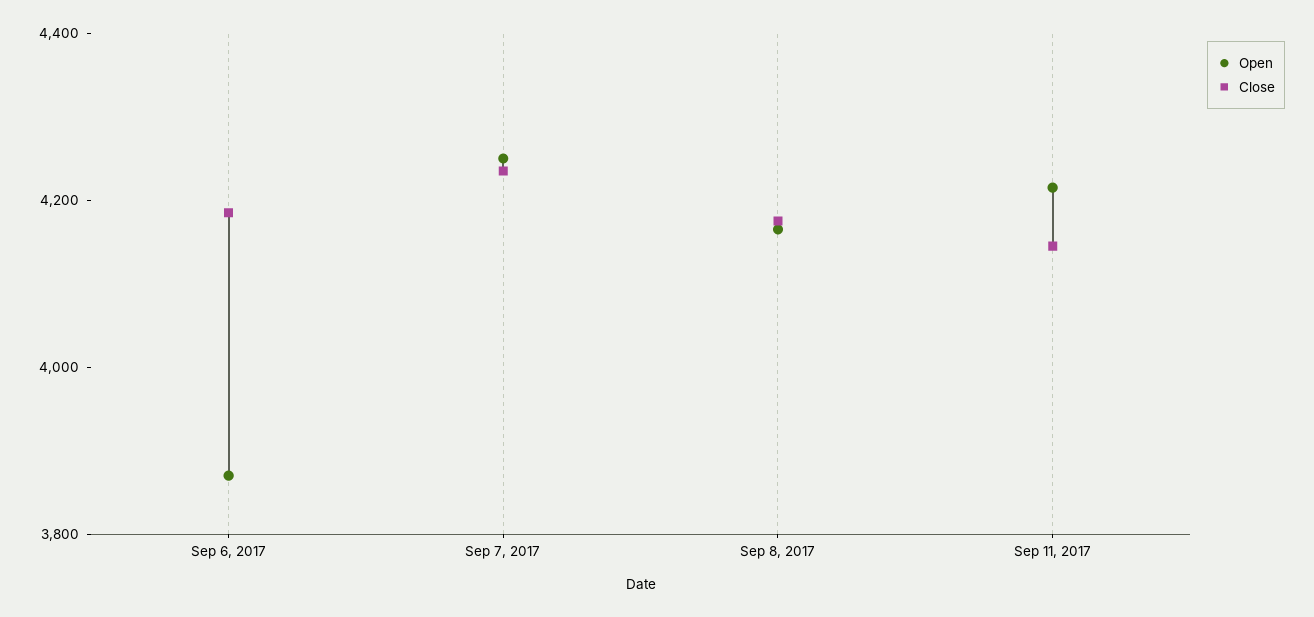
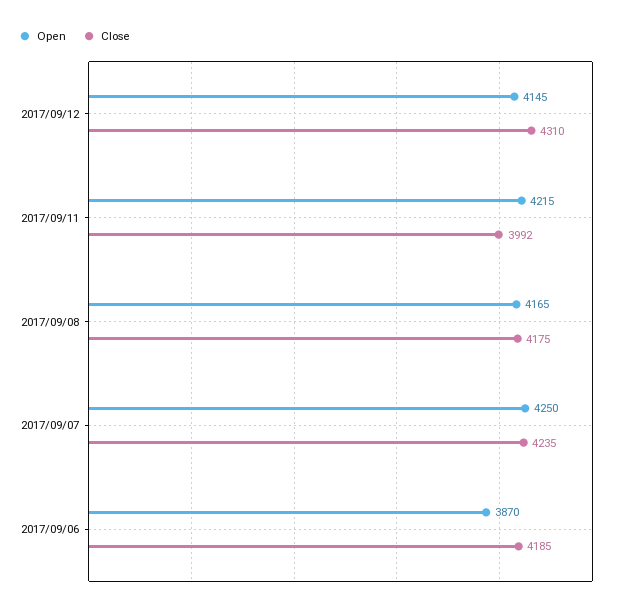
Close, Sep 11, 2017: 4150 -> 3992
Open, 2017/09/12: none -> 4145
Close, 2017/09/12: none -> 4310

